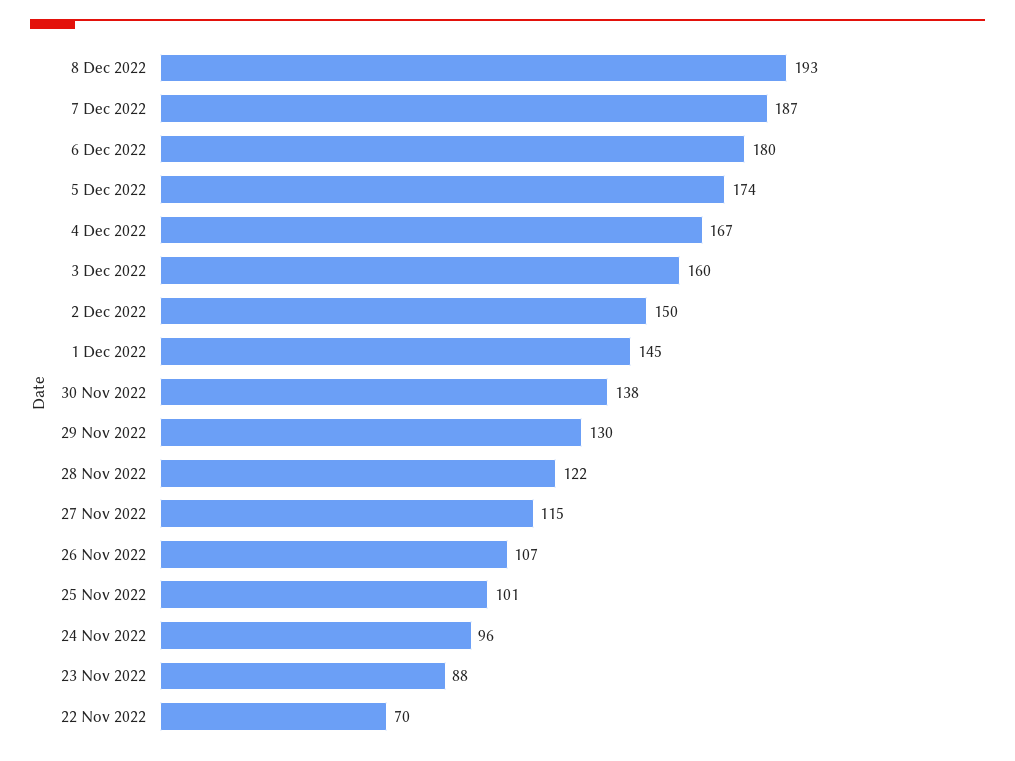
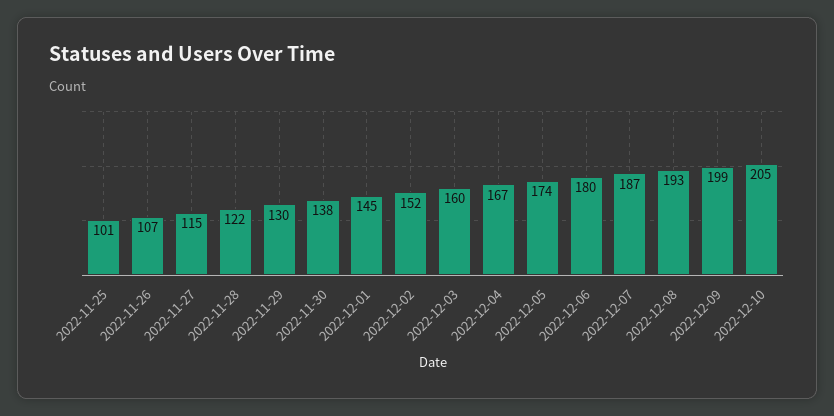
2 Dec 2022: 150 -> 152
24 Nov 2022: 96 -> none
23 Nov 2022: 88 -> none
22 Nov 2022: 70 -> none
2022-12-09: none -> 199
2022-12-10: none -> 205

